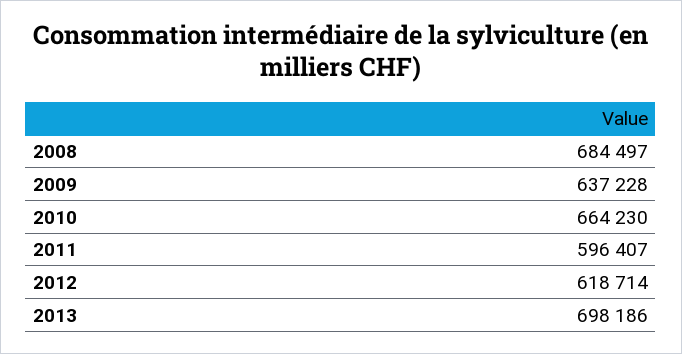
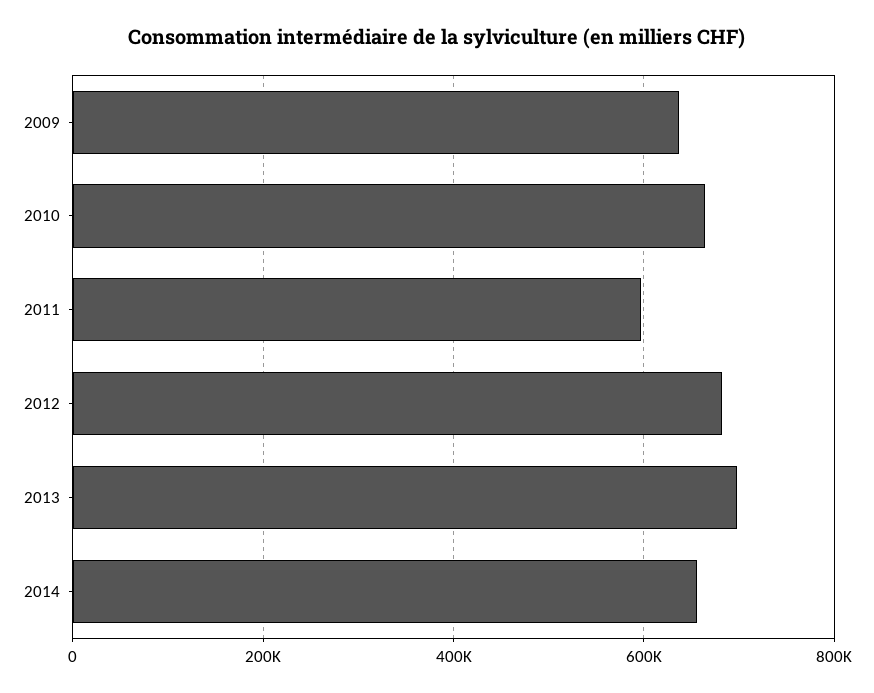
2008: 684497 -> none
2012: 618714 -> 680000
2014: none -> 660000

